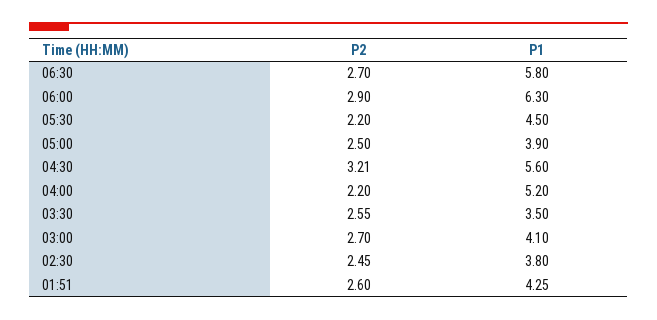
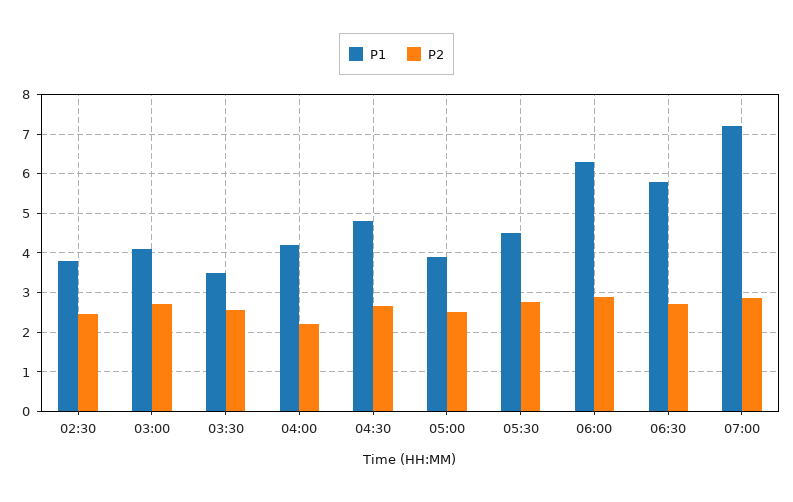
P2, 05:30: 2.2 -> 2.8
P2, 04:30: 3.21 -> 2.6
P1, 04:30: 5.6 -> 4.8
P1, 04:00: 5.2 -> 4.2
P2, 01:51: 2.6 -> none
P1, 01:51: 4.25 -> none
P1, 07:00: none -> 7.2
P2, 07:00: none -> 2.8

